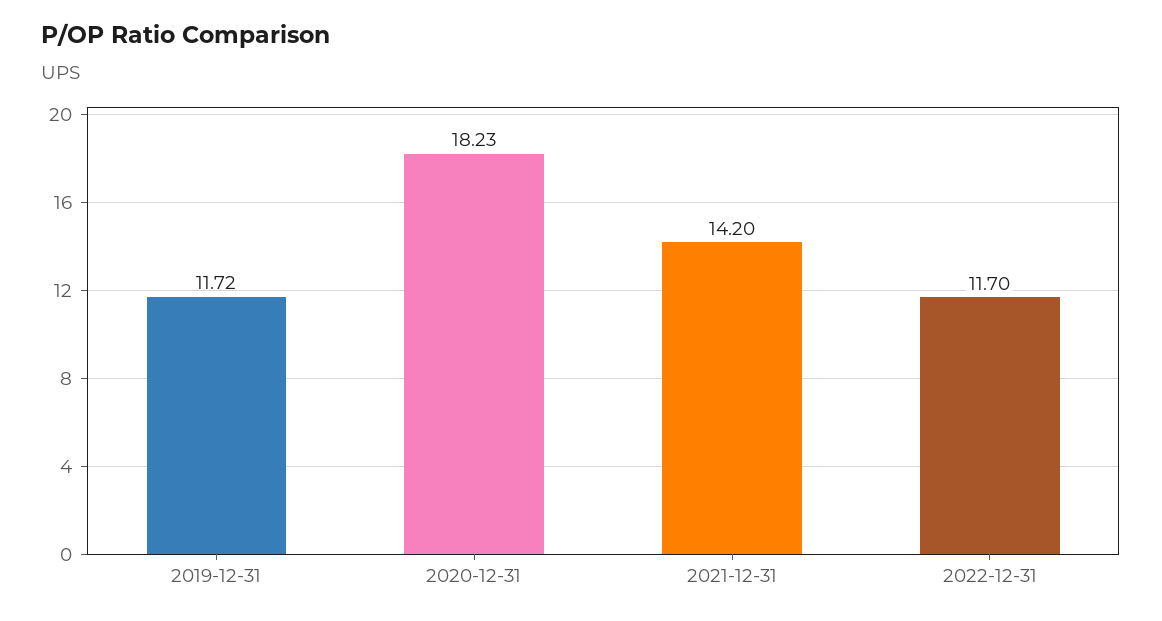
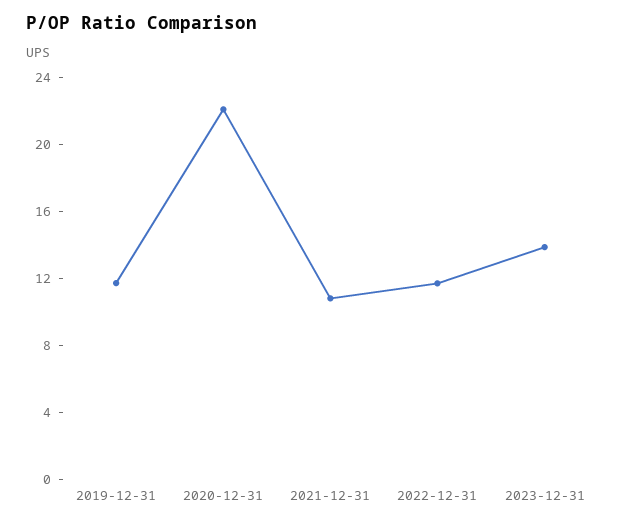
2020-12-31: 18.23 -> 22
2021-12-31: 14.2 -> 11
2023-12-31: none -> 14

